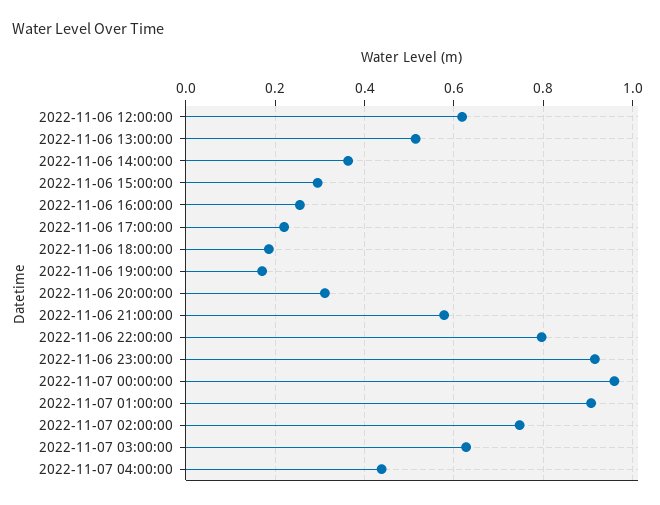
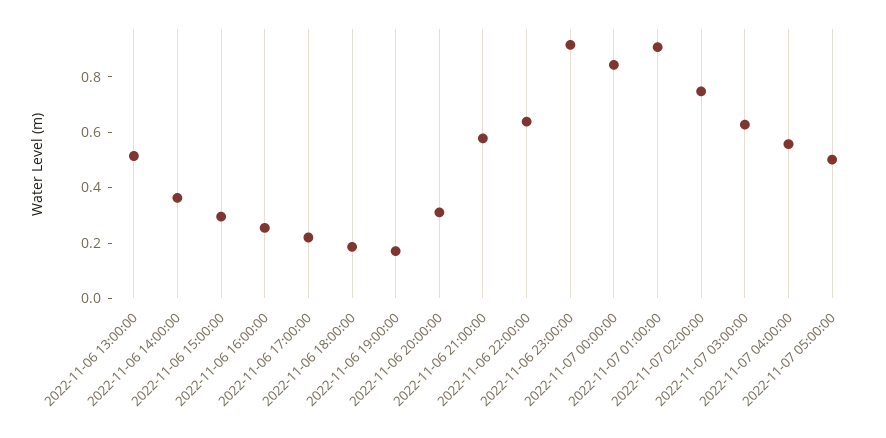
2022-11-06 12:00:00: 0.62 -> none
2022-11-06 22:00:00: 0.8 -> 0.65
2022-11-07 00:00:00: 0.96 -> 0.85
2022-11-07 04:00:00: 0.44 -> 0.55
2022-11-07 05:00:00: none -> 0.5

